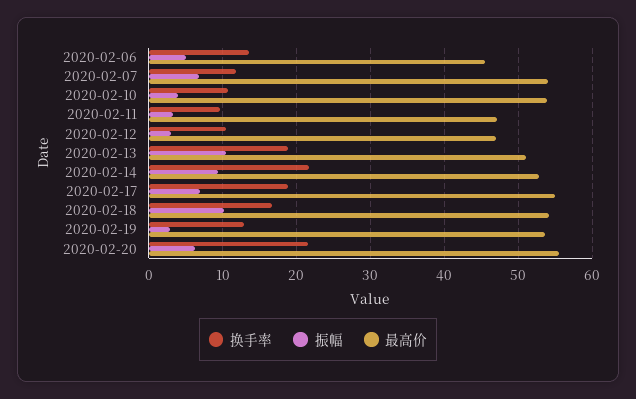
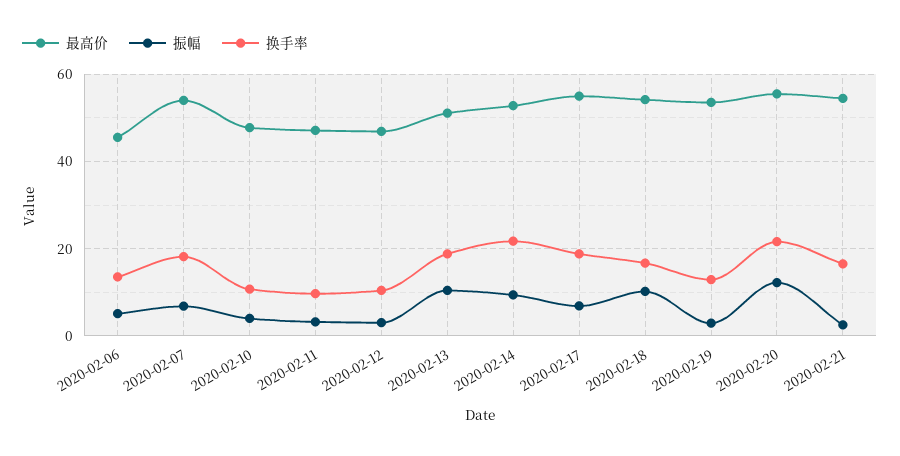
换手率, 2020-02-07: 12 -> 18
最高价, 2020-02-10: 54 -> 48
振幅, 2020-02-20: 6 -> 12
最高价, 2020-02-21: none -> 54
振幅, 2020-02-21: none -> 2
换手率, 2020-02-21: none -> 16

